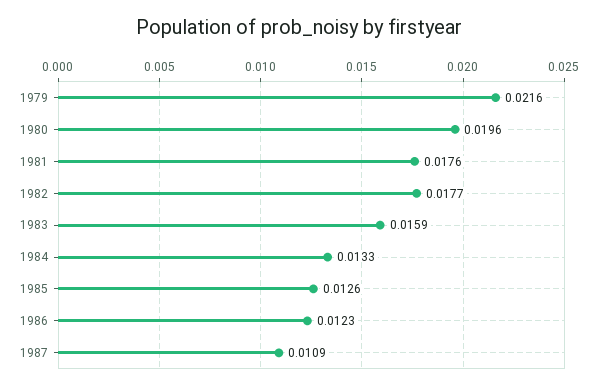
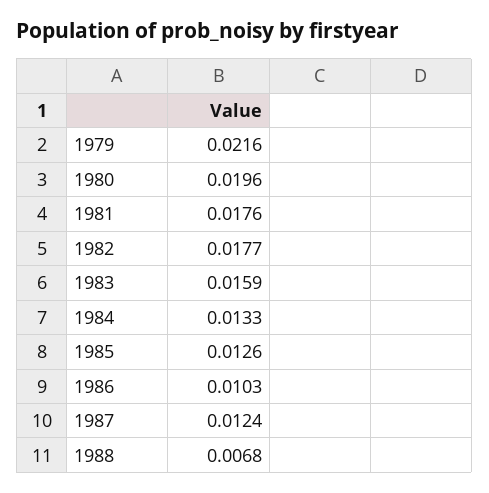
1986: 0.0123 -> 0.0103
1987: 0.0109 -> 0.0124
1988: none -> 0.0068

